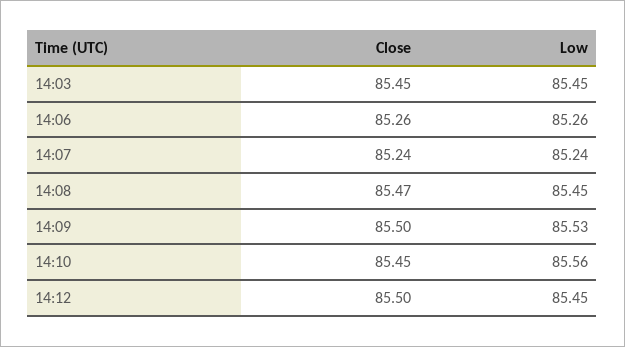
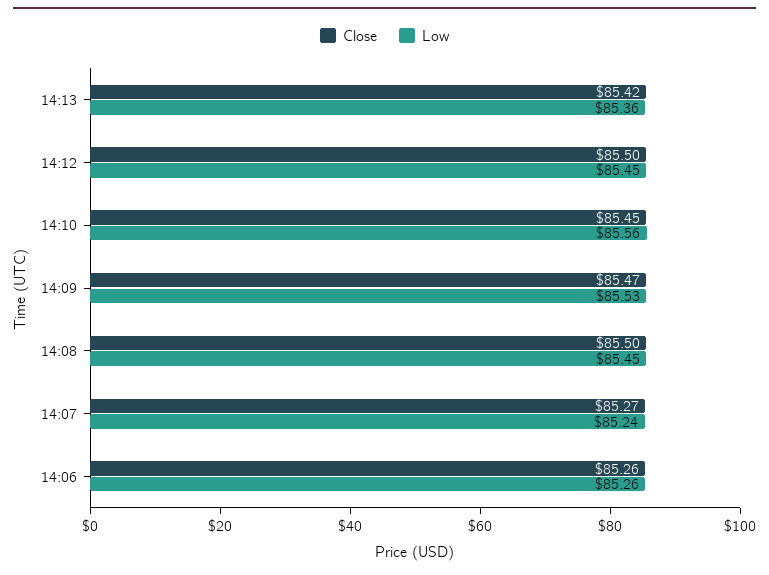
Close, 14:03: 85.45 -> none
Low, 14:03: 85.45 -> none
Close, 14:07: 85.24 -> 85.27
Close, 14:08: 85.47 -> 85.5
Close, 14:09: 85.5 -> 85.47
Close, 14:13: none -> 85.42
Low, 14:13: none -> 85.36

